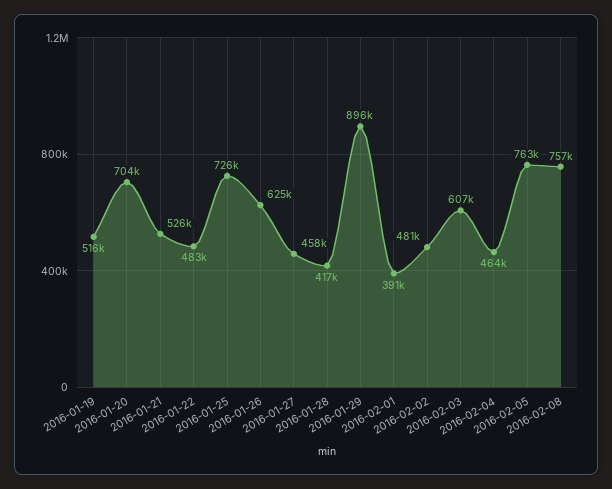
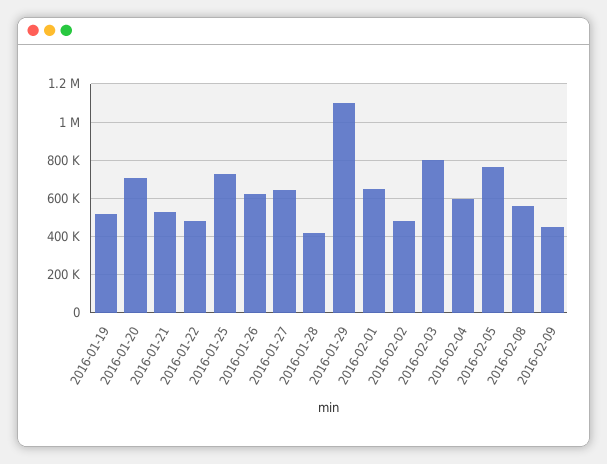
2016-01-27: 458000 -> 650000
2016-01-29: 896000 -> 1100000
2016-02-01: 391000 -> 650000
2016-02-03: 607000 -> 800000
2016-02-04: 464000 -> 600000
2016-02-08: 757000 -> 550000
2016-02-09: none -> 450000

